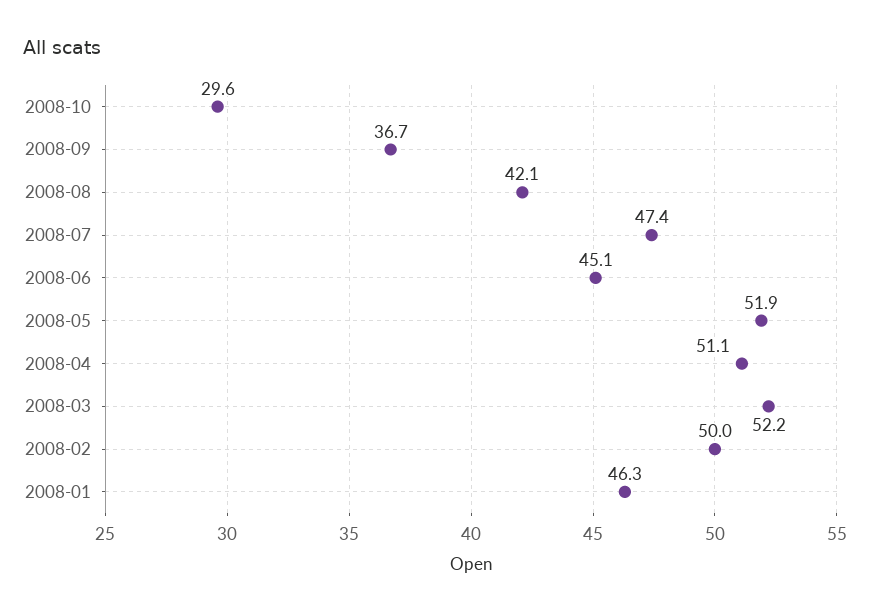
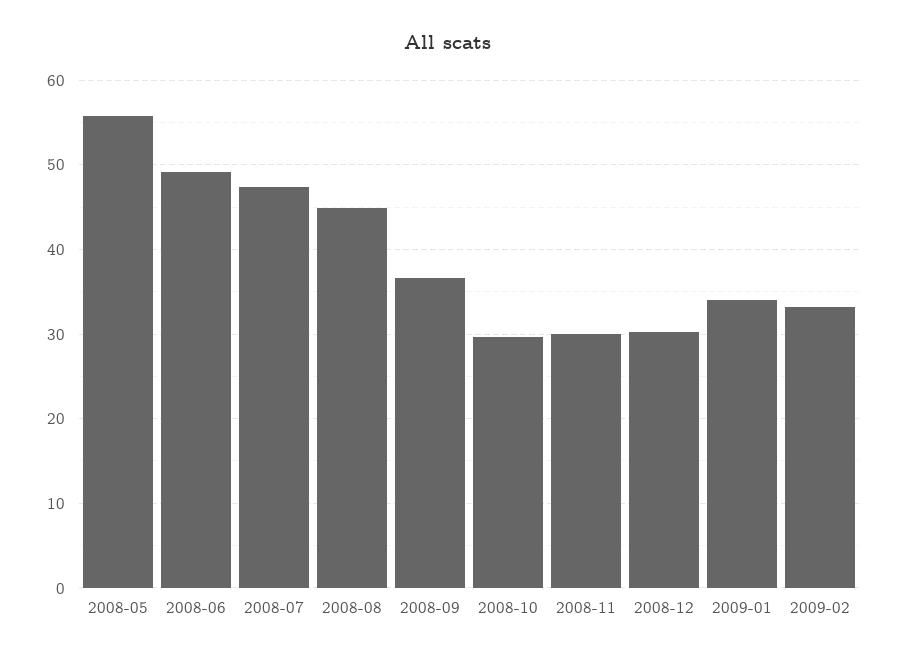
2008-08: 42.1 -> 45
2008-06: 45.1 -> 49
2008-05: 51.9 -> 56
2008-04: 51.1 -> none
2008-03: 52.2 -> none
2008-02: 50 -> none
2008-01: 46.3 -> none
2008-11: none -> 30
2008-12: none -> 30
2009-01: none -> 34
2009-02: none -> 33

